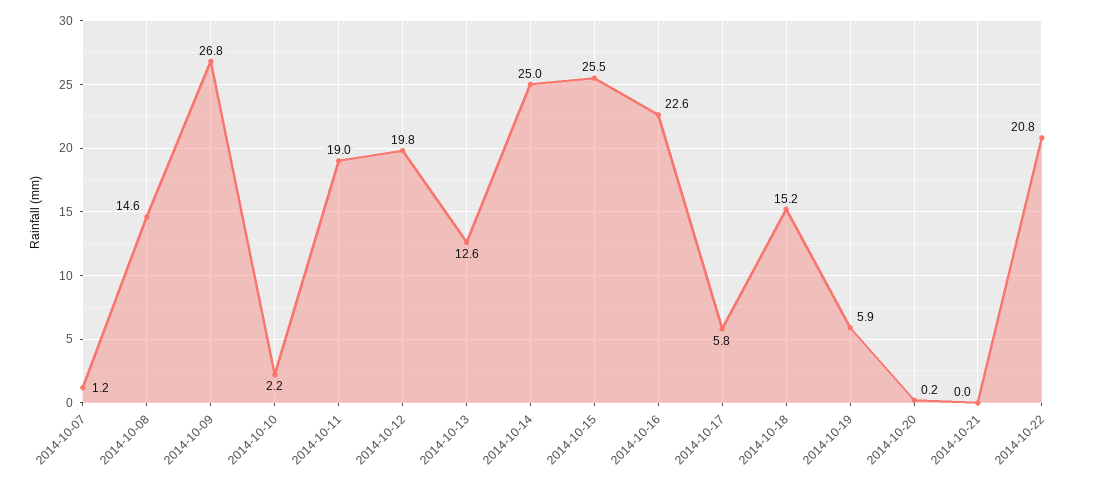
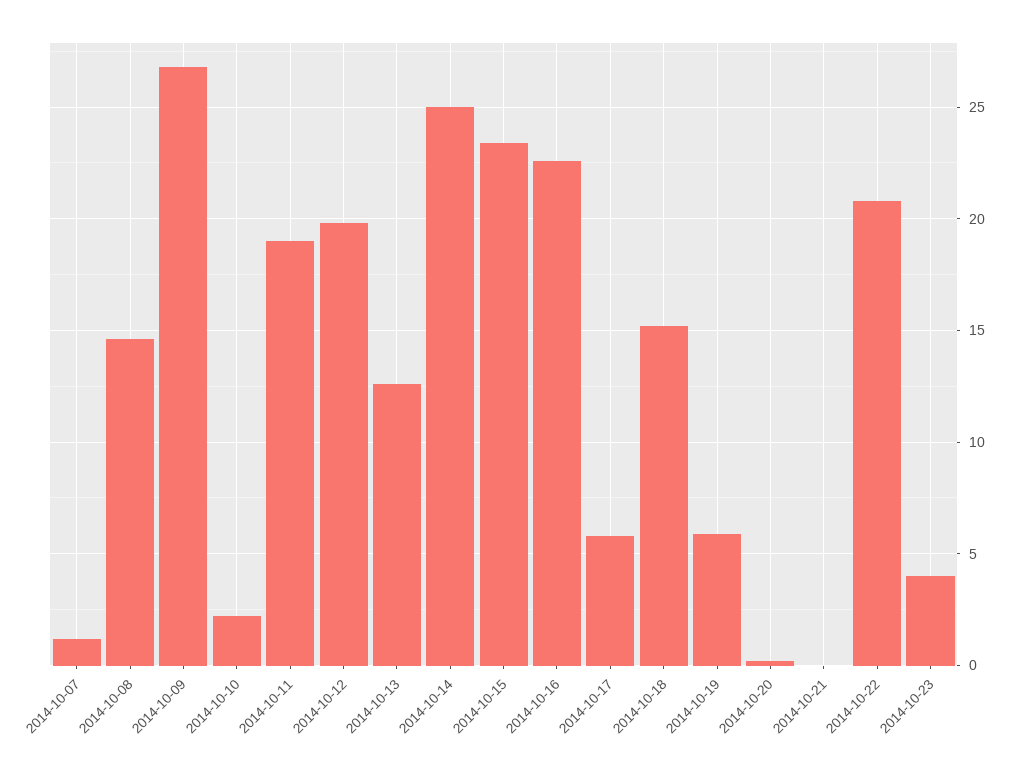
2014-10-15: 25.5 -> 23.5
2014-10-23: none -> 4

